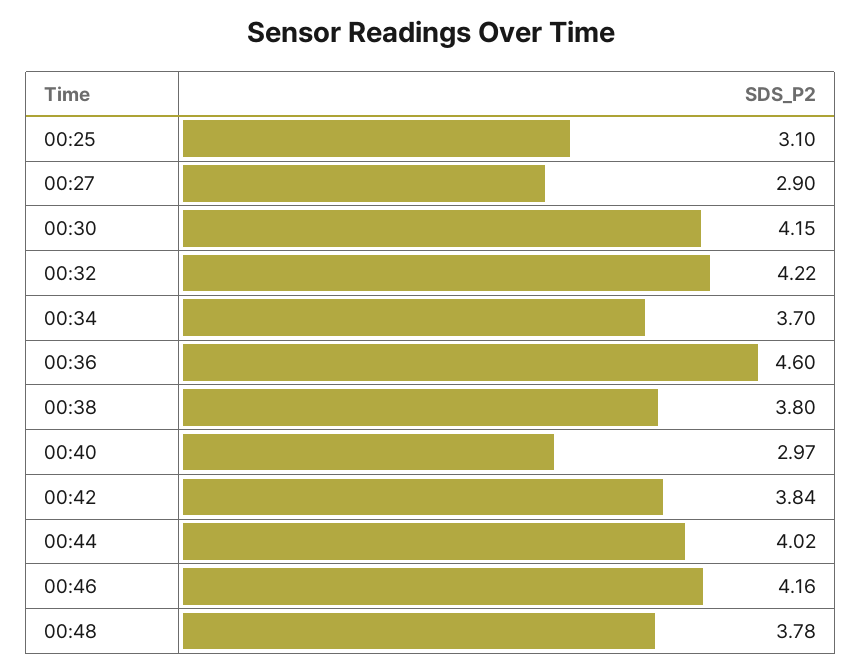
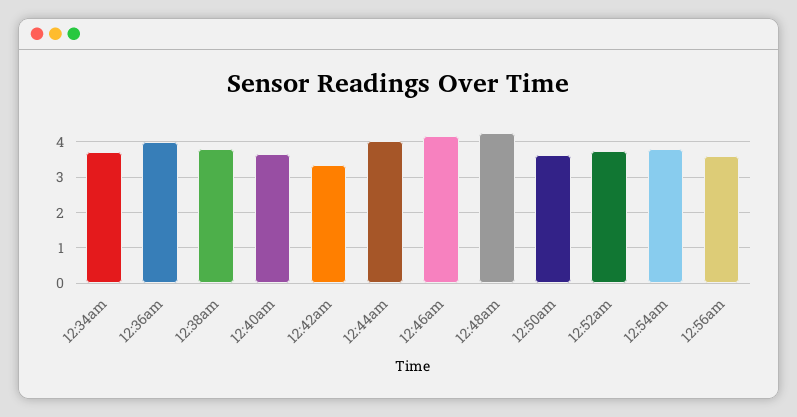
00:25: 3.1 -> none
00:27: 2.9 -> none
00:30: 4.15 -> none
00:32: 4.22 -> none
00:36: 4.6 -> 4
00:40: 2.97 -> 3.6
00:42: 3.84 -> 3.4
00:48: 3.78 -> 4.2
12:50am: none -> 3.6
12:52am: none -> 3.8
12:54am: none -> 3.8
12:56am: none -> 3.6

